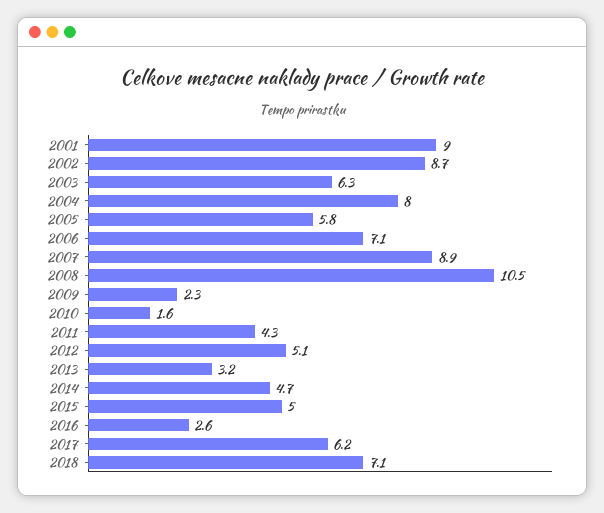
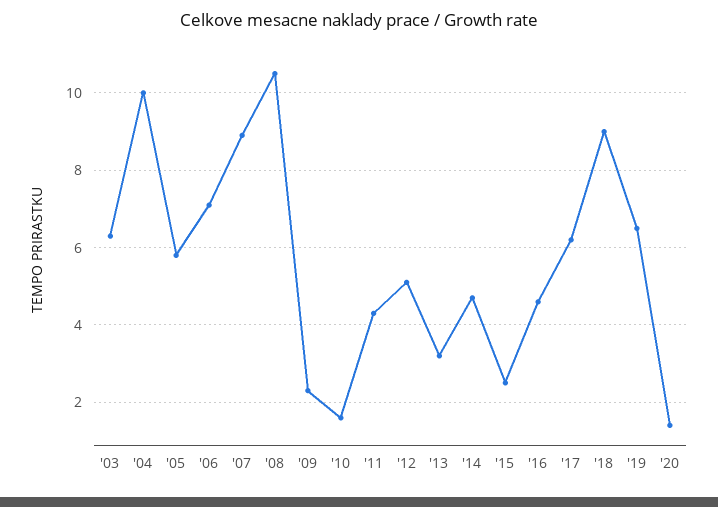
2001: 9 -> none
2002: 8.7 -> none
2004: 8 -> 10
2015: 5 -> 2.5
2016: 2.6 -> 4.5
2018: 7.1 -> 9
'19: none -> 6.5
'20: none -> 1.5

